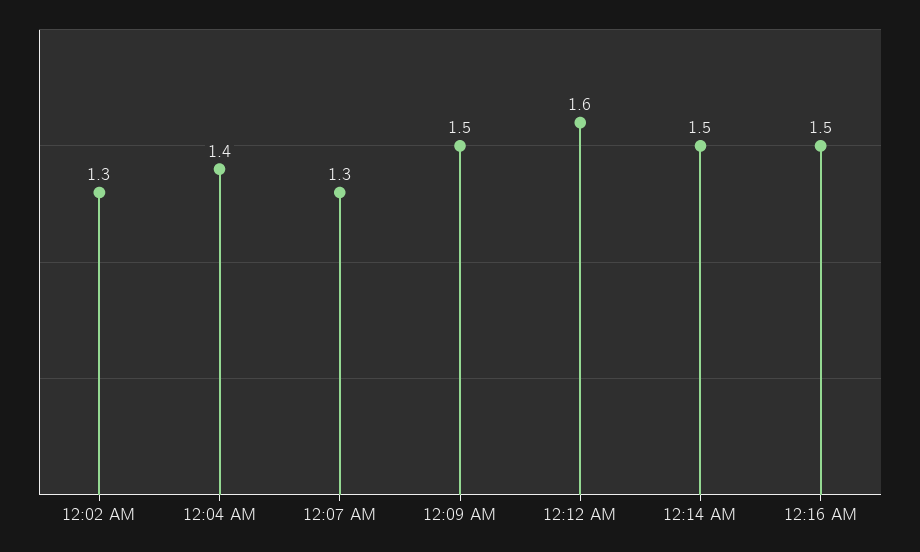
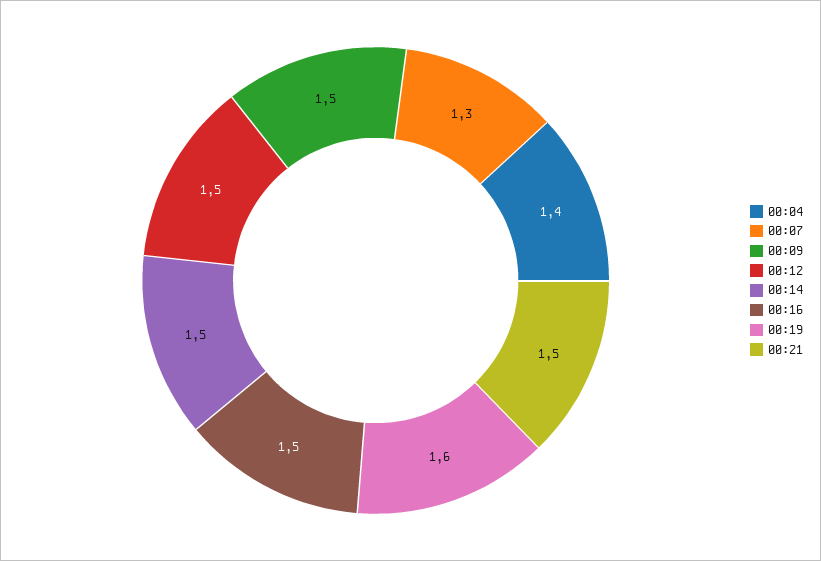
12:02 AM: 1.3 -> none
12:12 AM: 1.6 -> 1.5
00:19: none -> 1.6
00:21: none -> 1.5

